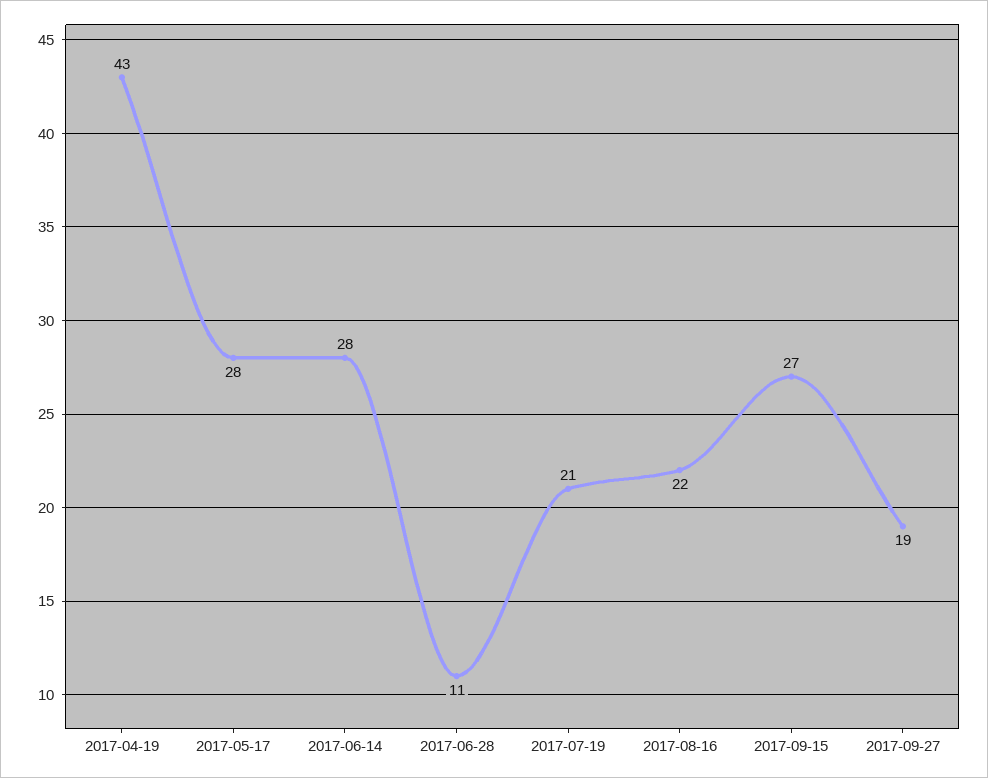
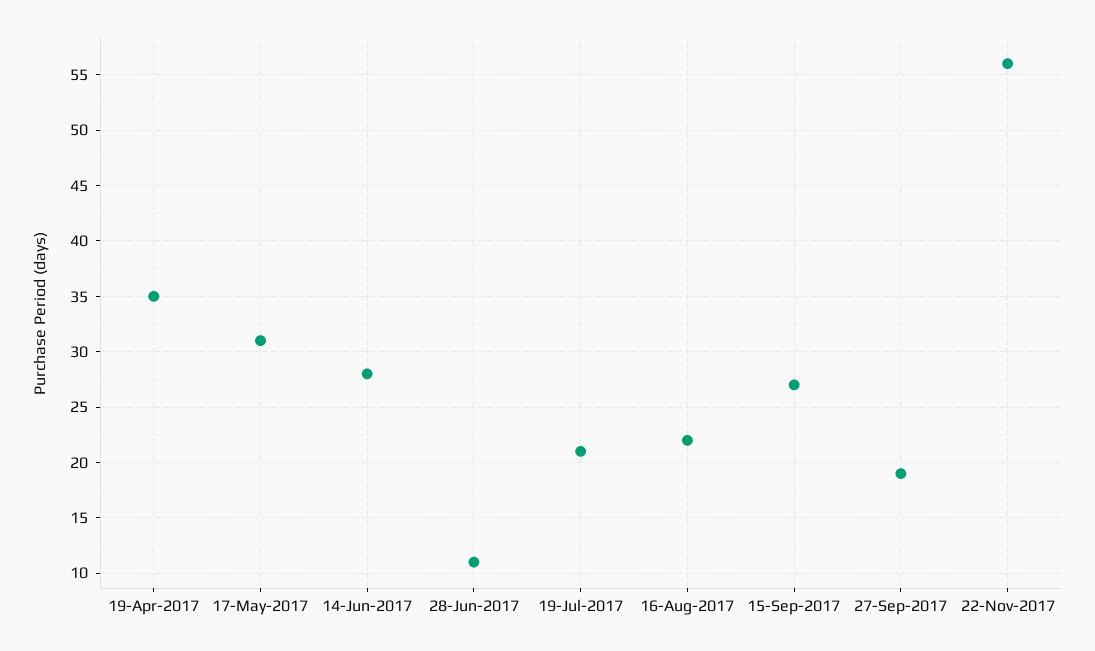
2017-04-19: 43 -> 35
2017-05-17: 28 -> 31
22-Nov-2017: none -> 56

